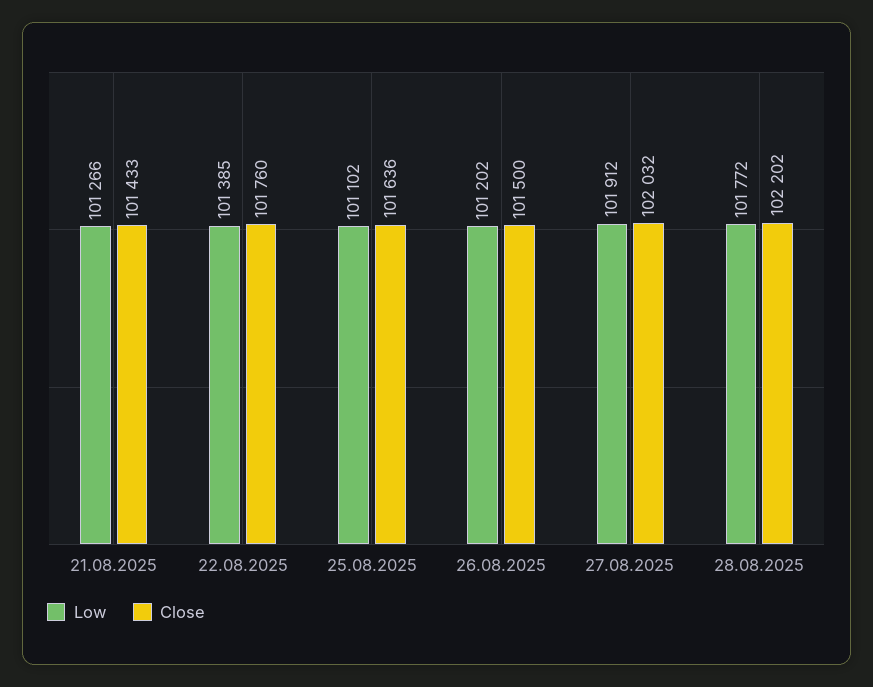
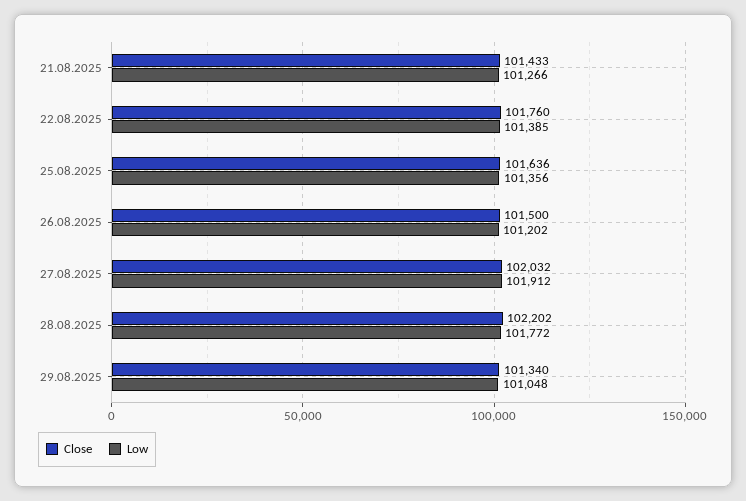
Low, 25.08.2025: 101102 -> 101356
Close, 29.08.2025: none -> 101340
Low, 29.08.2025: none -> 101048

